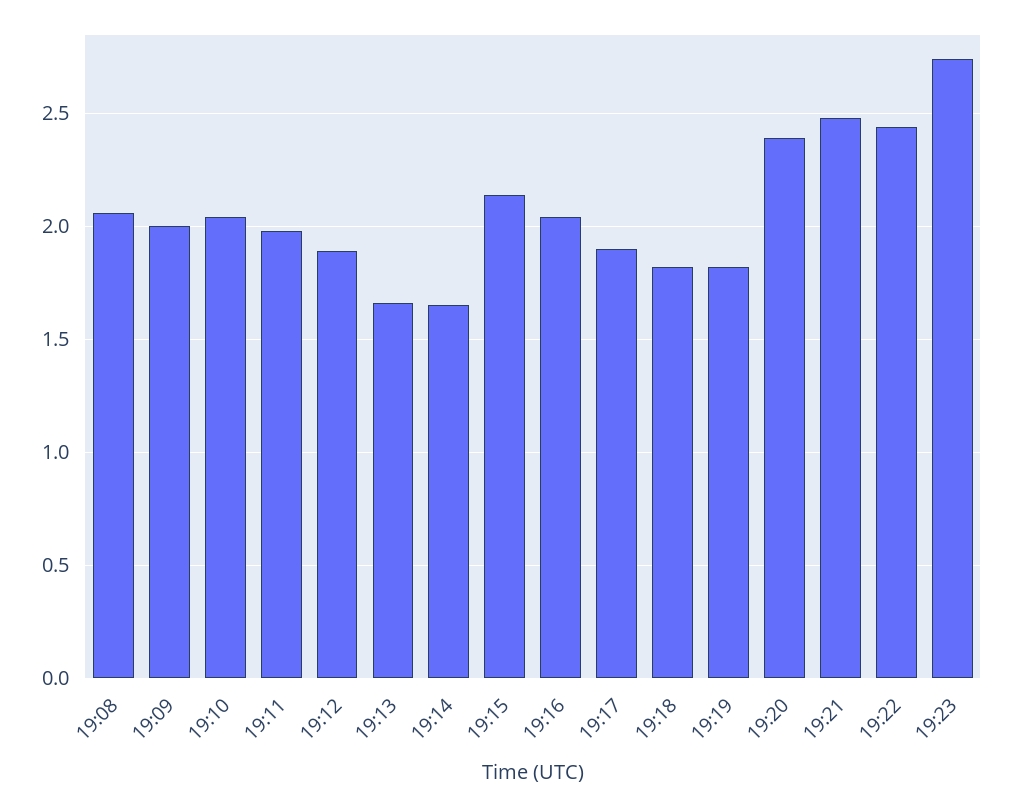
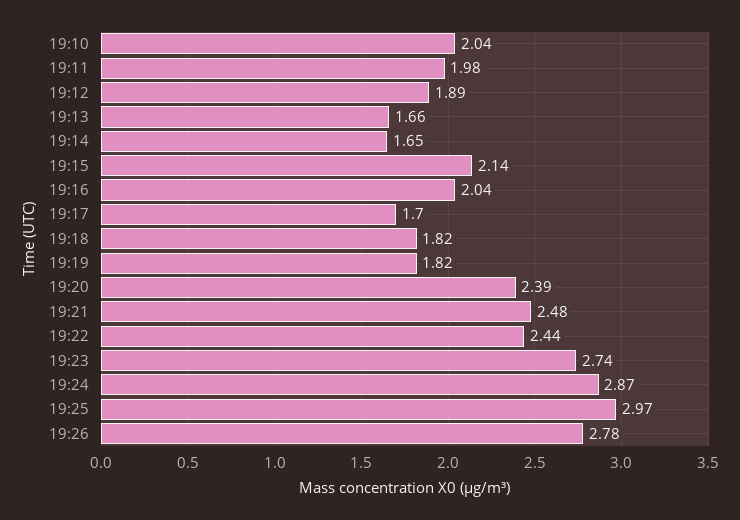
19:08: 2.05 -> none
19:09: 2 -> none
19:17: 1.9 -> 1.7
19:24: none -> 2.87
19:25: none -> 2.97
19:26: none -> 2.78

